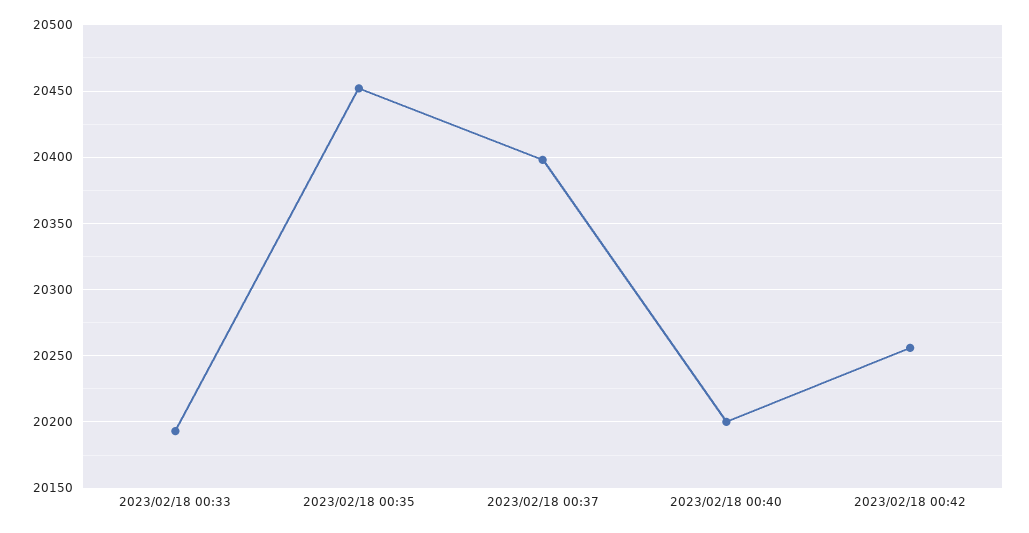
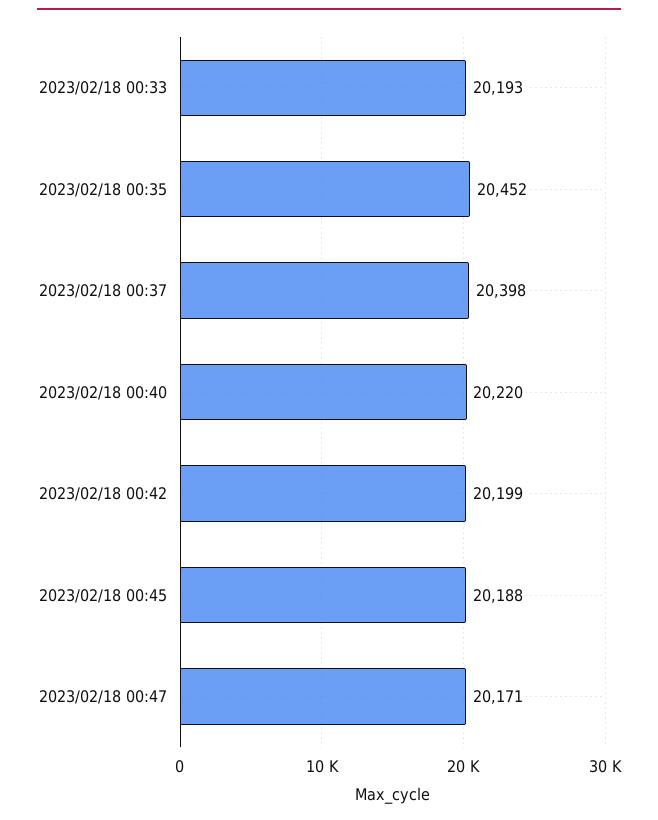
2023/02/18 00:40: 20200 -> 20220
2023/02/18 00:42: 20255 -> 20199
2023/02/18 00:45: none -> 20188
2023/02/18 00:47: none -> 20171

